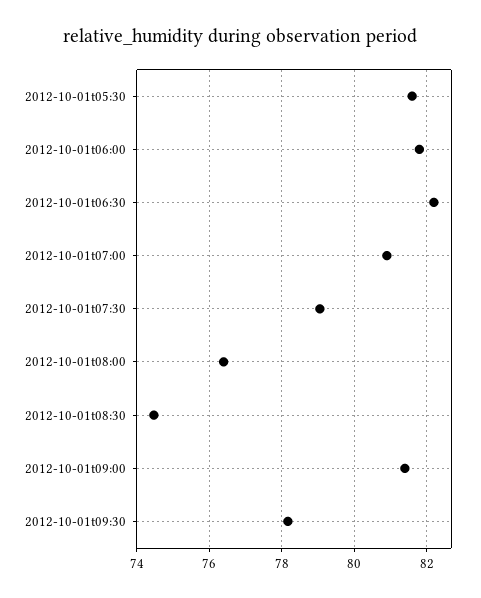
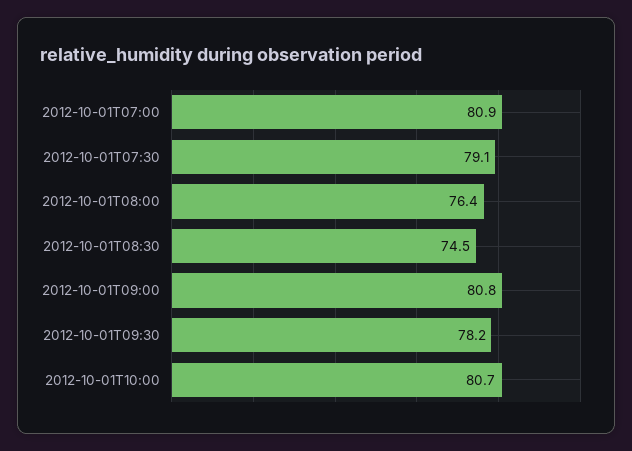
2012-10-01t05:30: 81.6 -> none
2012-10-01t06:00: 81.8 -> none
2012-10-01t06:30: 82.2 -> none
2012-10-01t09:00: 81.4 -> 80.8
2012-10-01T10:00: none -> 80.7

